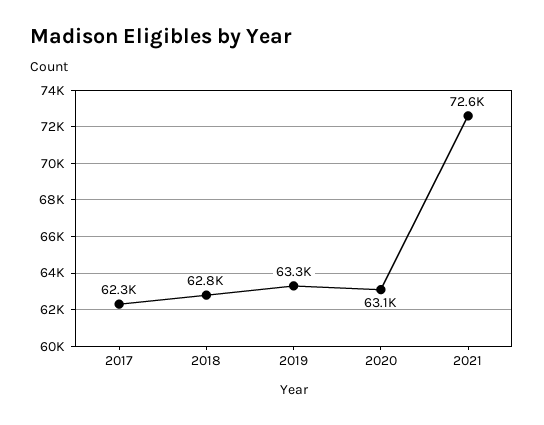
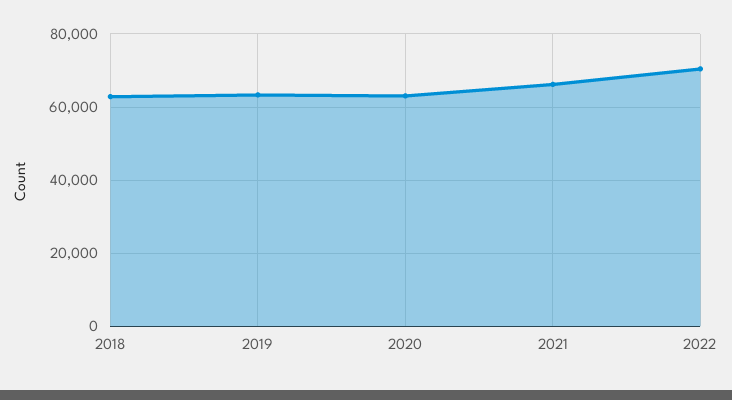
2017: 62300 -> none
2021: 72600 -> 66000
2022: none -> 70000

